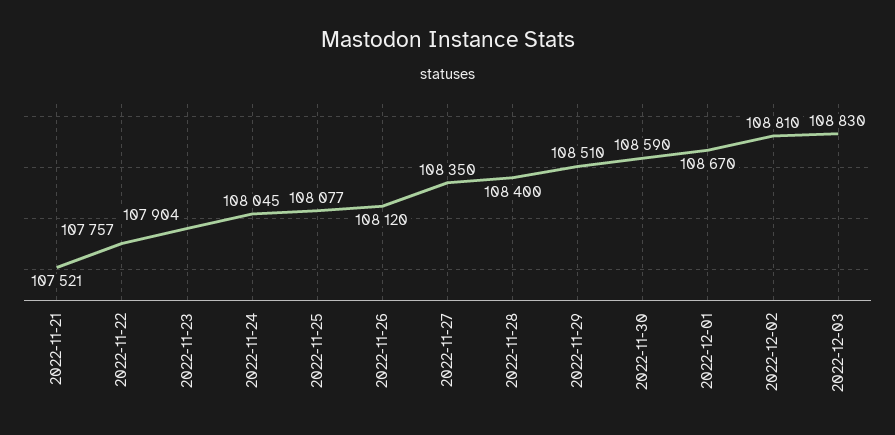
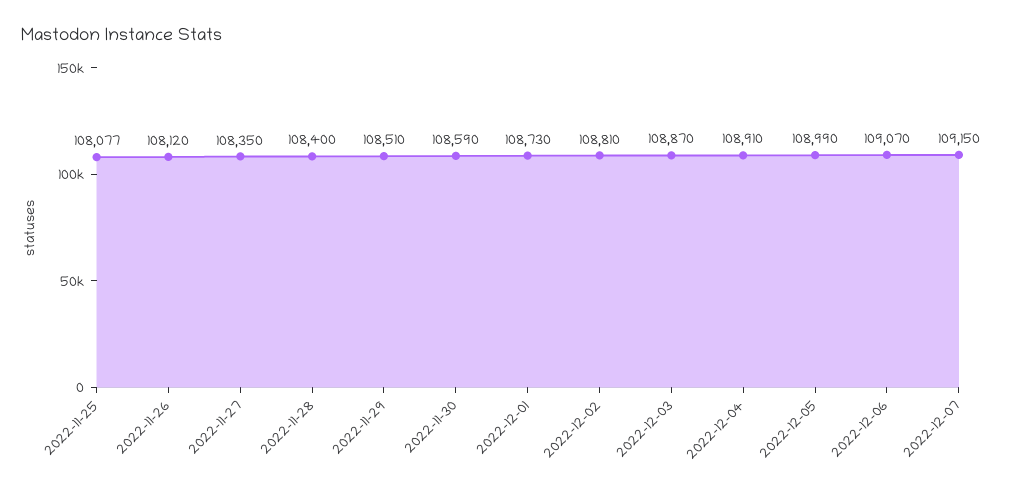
2022-11-21: 107521 -> none
2022-11-22: 107757 -> none
2022-11-23: 107904 -> none
2022-11-24: 108045 -> none
2022-12-01: 108670 -> 108730
2022-12-03: 108830 -> 108870
2022-12-04: none -> 108910
2022-12-05: none -> 108990
2022-12-06: none -> 109070
2022-12-07: none -> 109150

